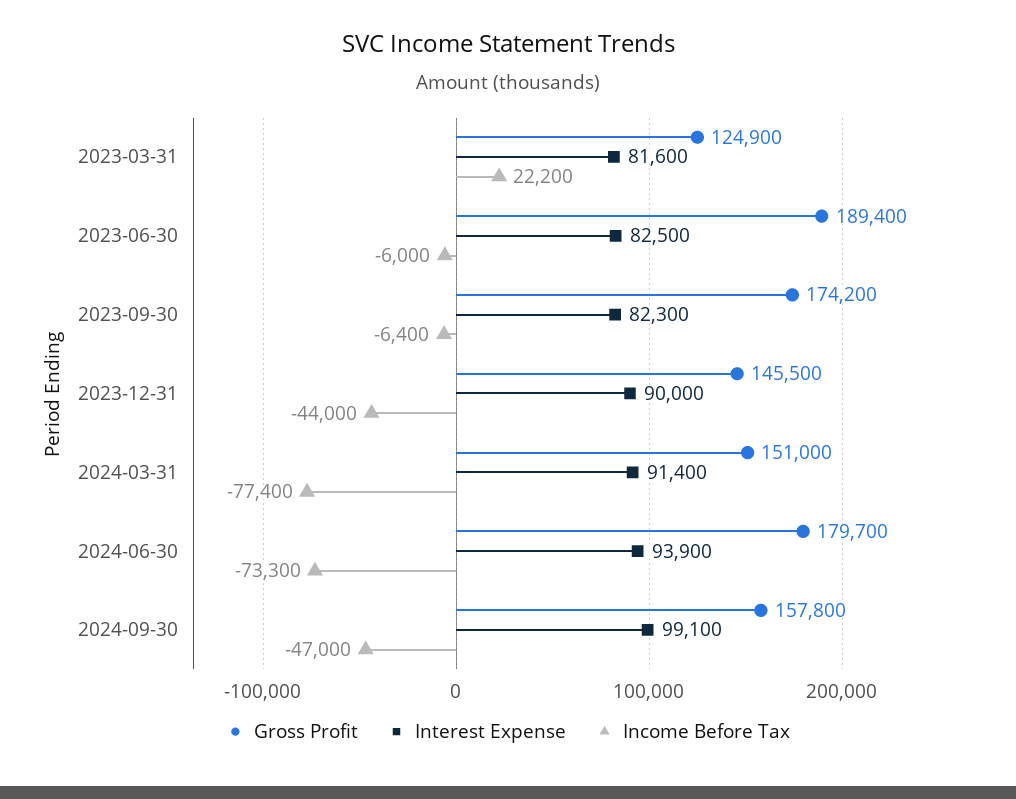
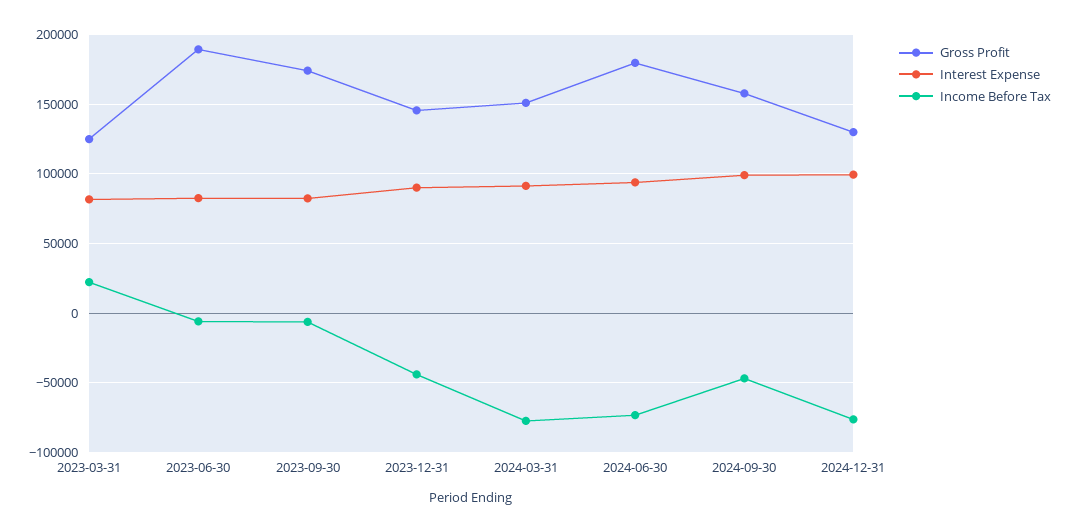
Gross Profit, 2024-12-31: none -> 130000
Interest Expense, 2024-12-31: none -> 100000
Income Before Tax, 2024-12-31: none -> -75000

